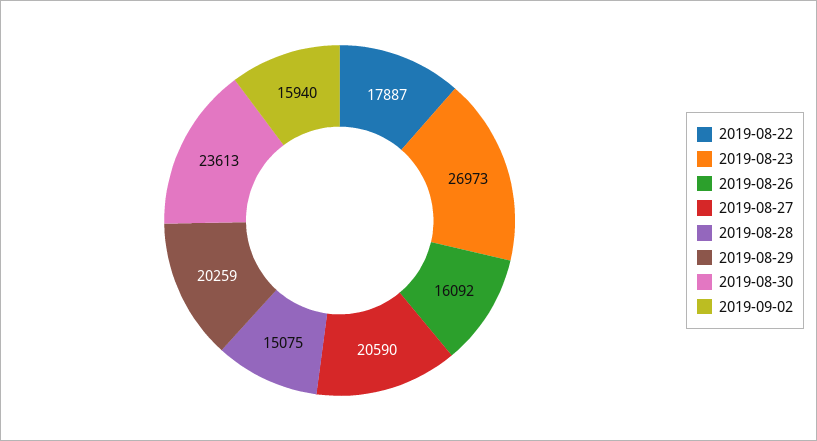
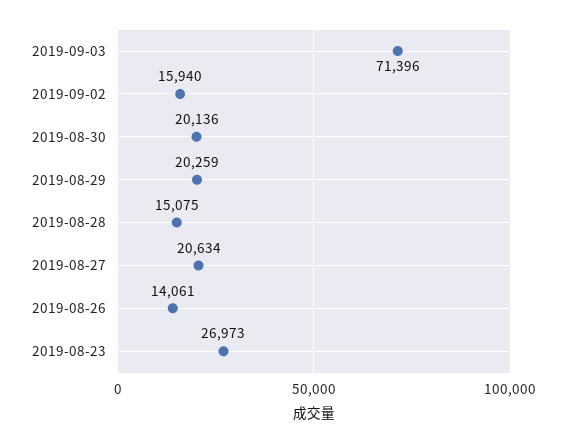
2019-08-22: 17887 -> none
2019-08-26: 16092 -> 14061
2019-08-27: 20590 -> 20634
2019-08-30: 23613 -> 20136
2019-09-03: none -> 71396

